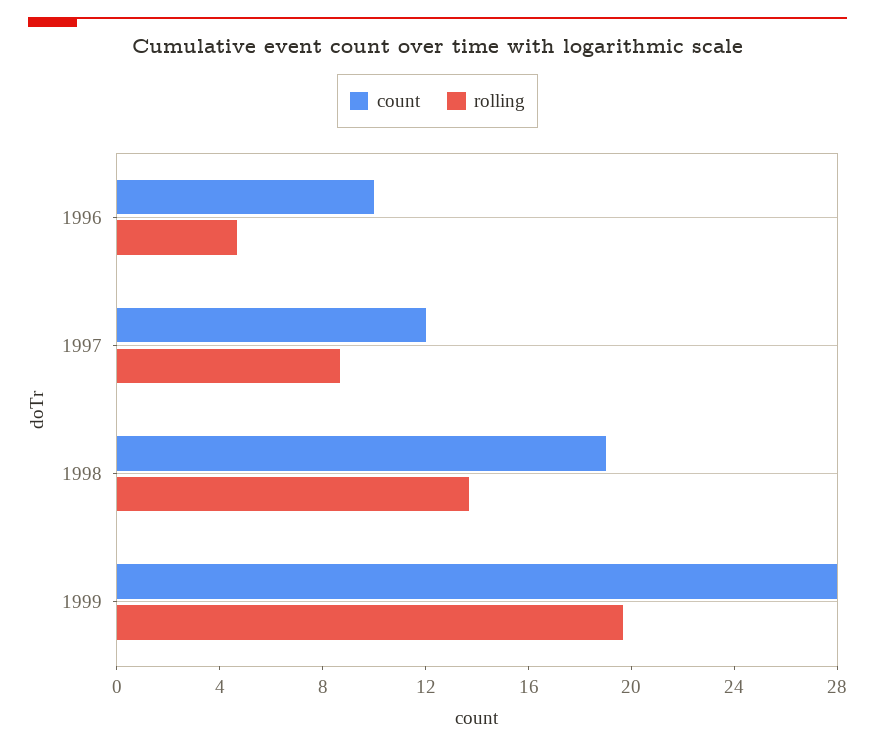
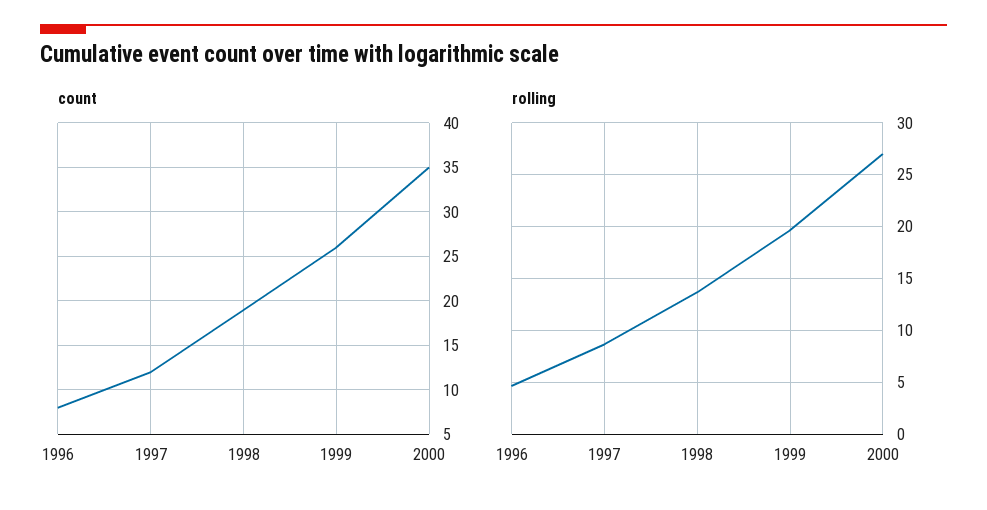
count, 1996: 10 -> 8
count, 1999: 28 -> 26
count, 2000: none -> 35
rolling, 2000: none -> 27

